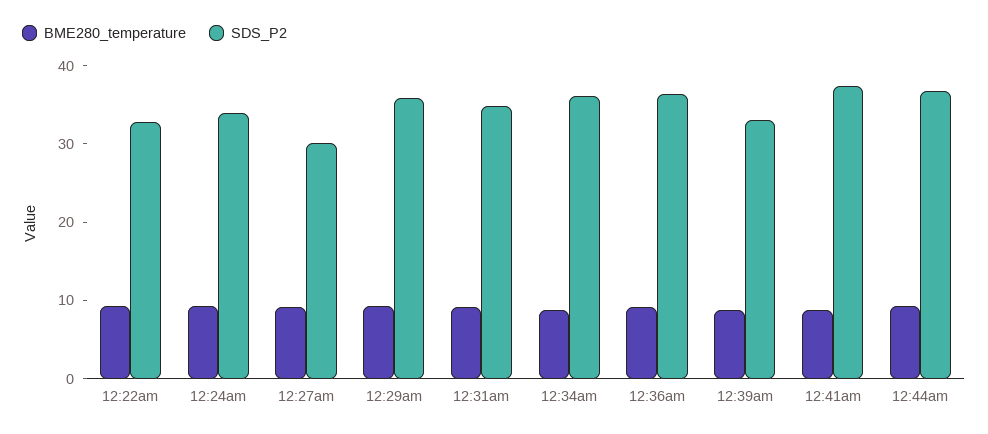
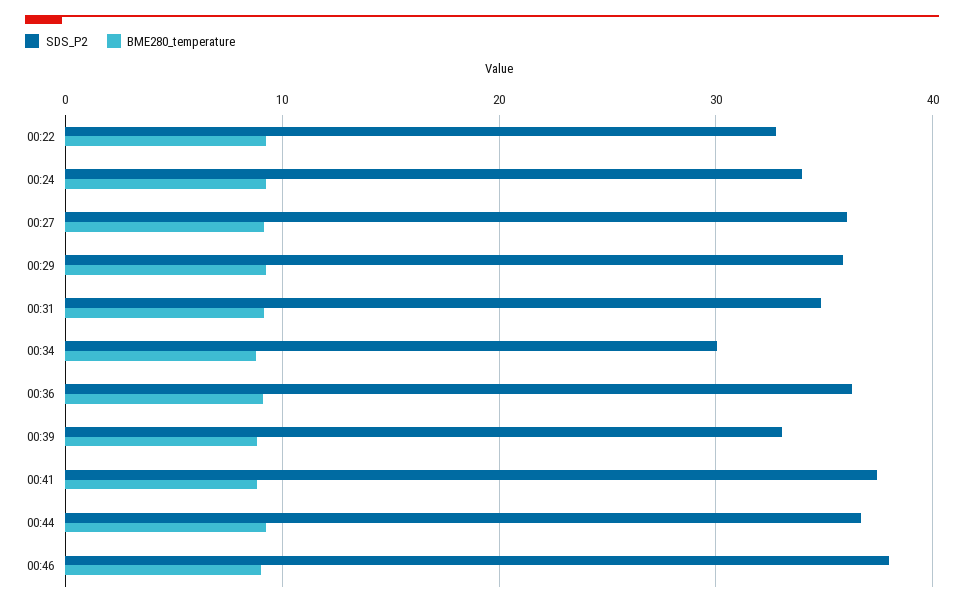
SDS_P2, 12:27am: 30 -> 36
SDS_P2, 12:34am: 36 -> 30
SDS_P2, 00:46: none -> 38
BME280_temperature, 00:46: none -> 9

